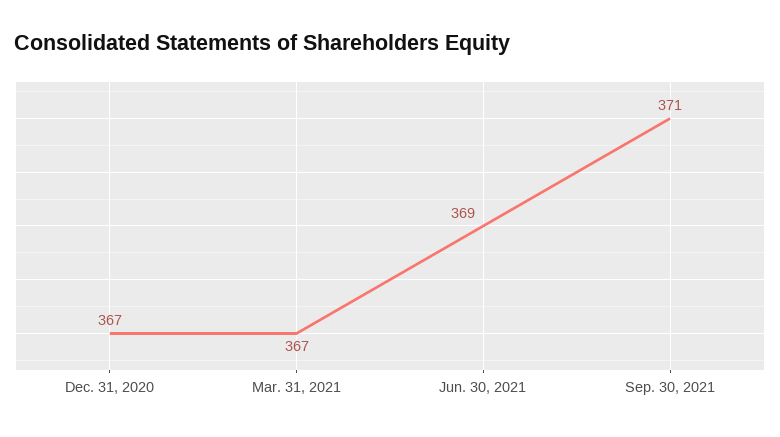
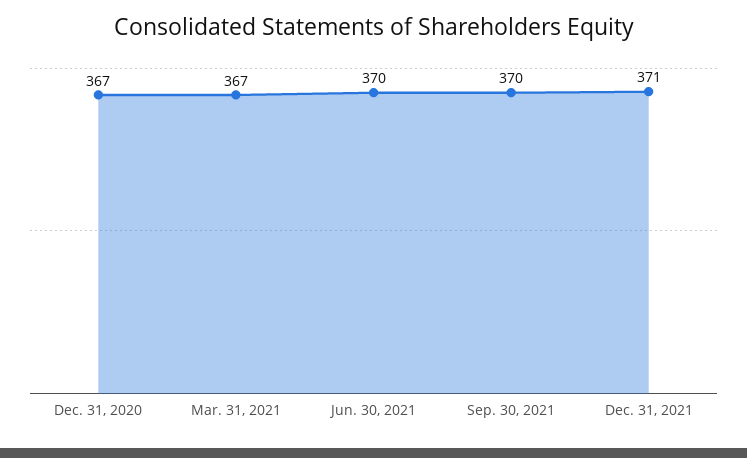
Jun. 30, 2021: 369 -> 370
Sep. 30, 2021: 371 -> 370
Dec. 31, 2021: none -> 371

